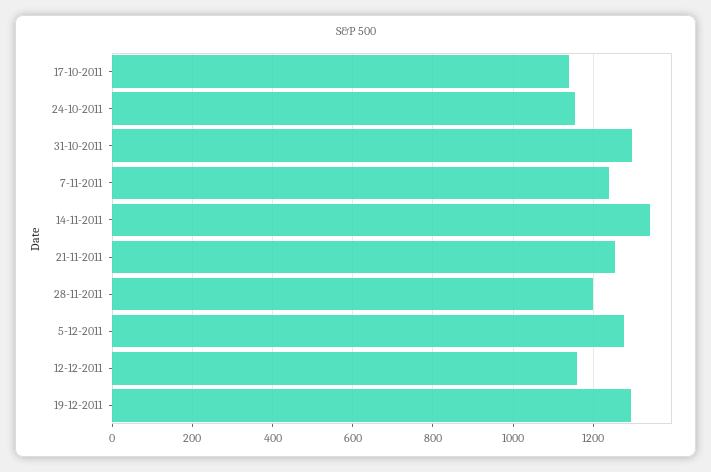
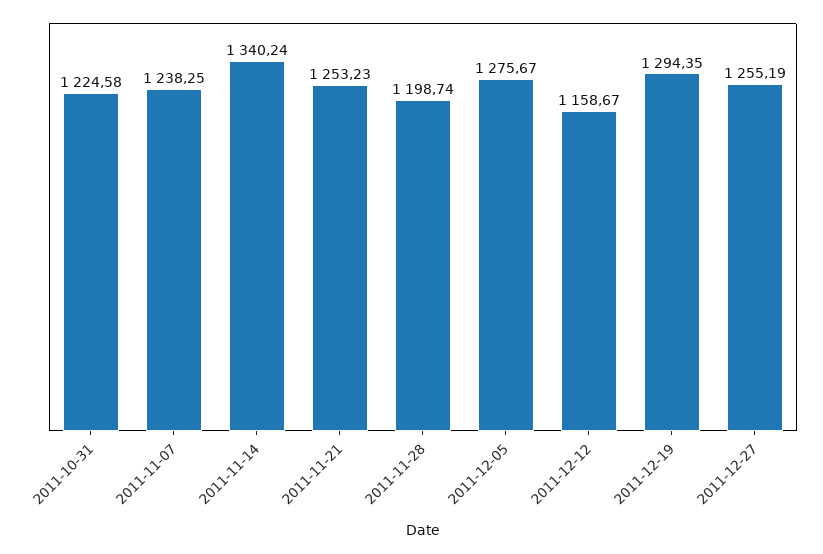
17-10-2011: 1140 -> none
24-10-2011: 1160 -> none
31-10-2011: 1300 -> 1224.58
2011-12-27: none -> 1255.19

